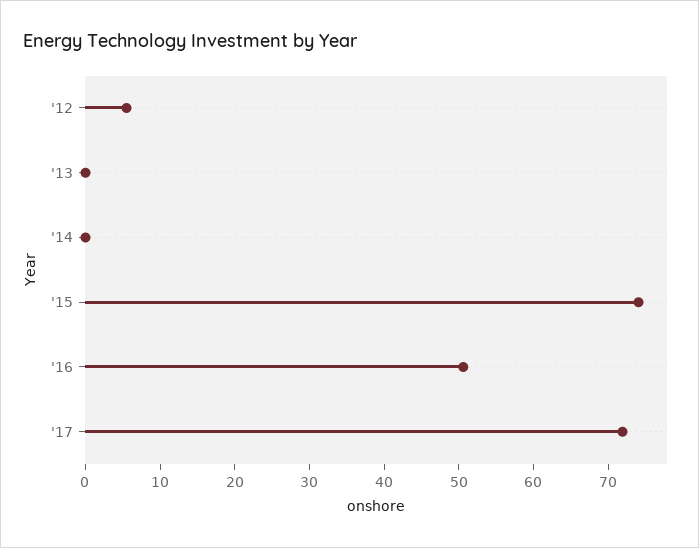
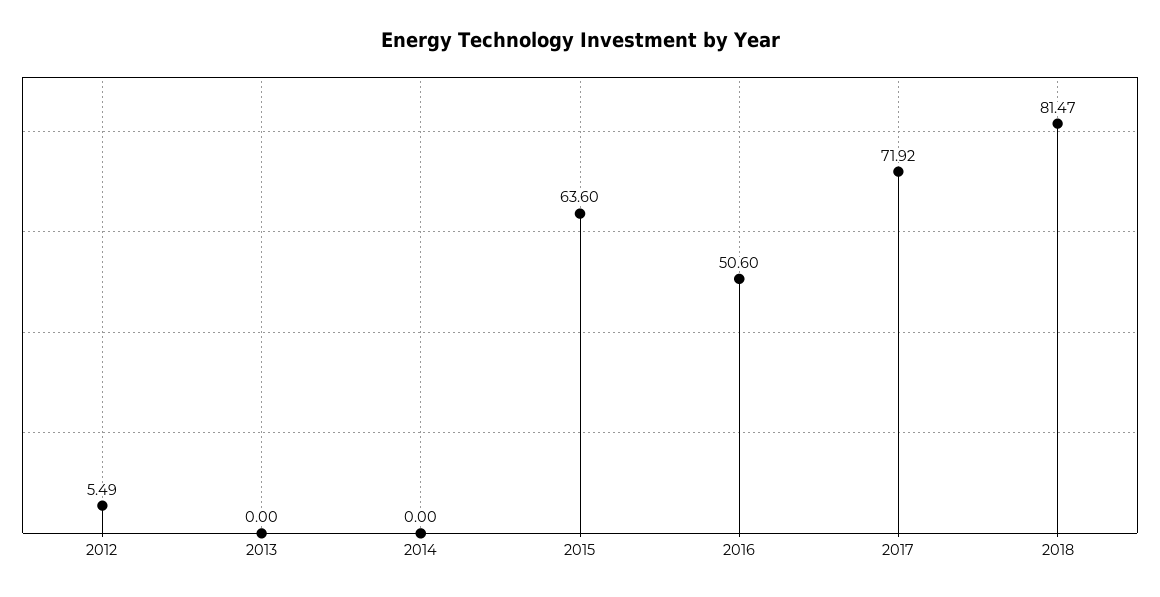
'15: 74 -> 63.6
2018: none -> 81.47

